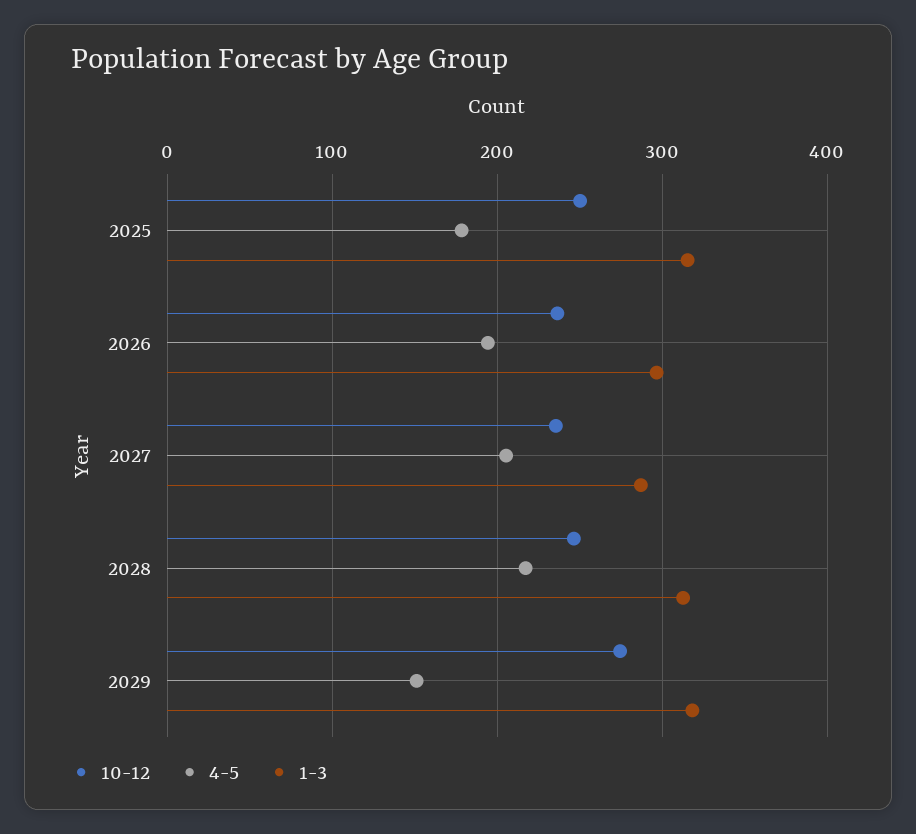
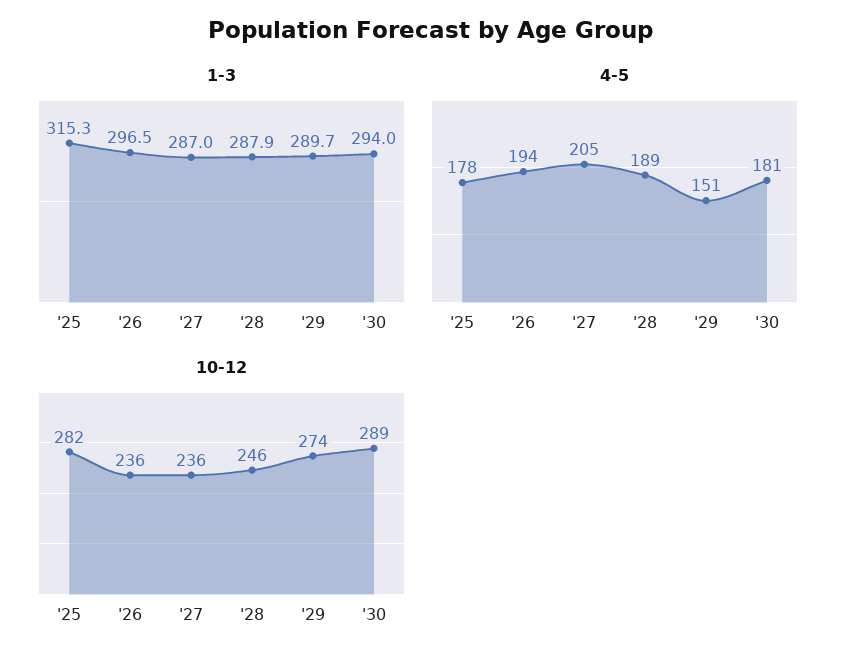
10-12, 2025: 250 -> 282
4-5, 2028: 220 -> 189
1-3, 2028: 310 -> 287.9
1-3, 2029: 320 -> 289.7
1-3, '30: none -> 294
4-5, '30: none -> 181
10-12, '30: none -> 289

